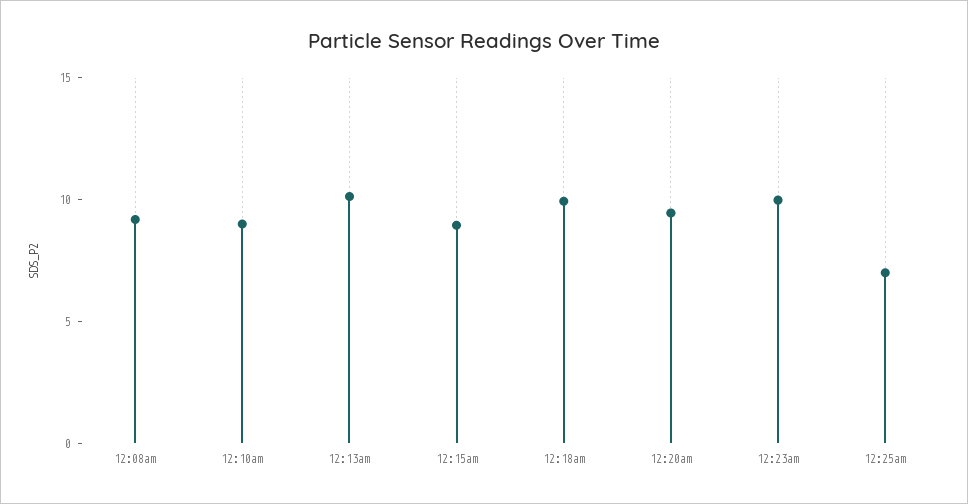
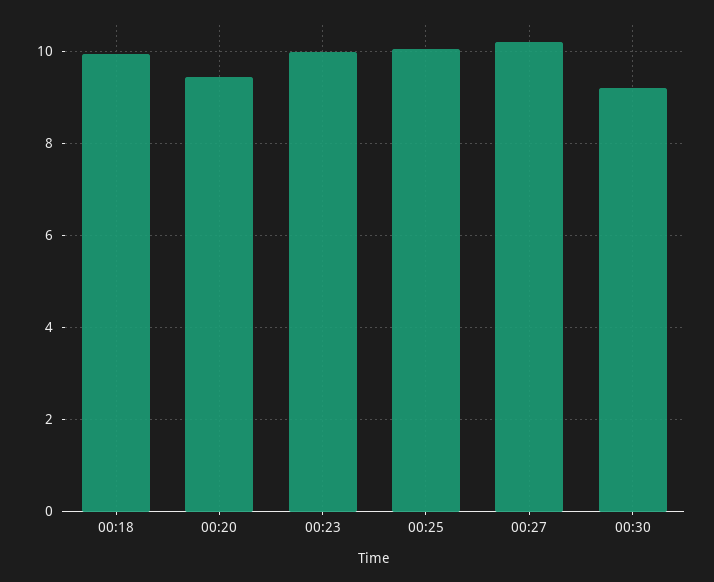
12:08am: 9 -> none
12:10am: 9 -> none
12:13am: 10 -> none
12:15am: 9 -> none
12:25am: 7 -> 10
00:27: none -> 10.2
00:30: none -> 9.2

